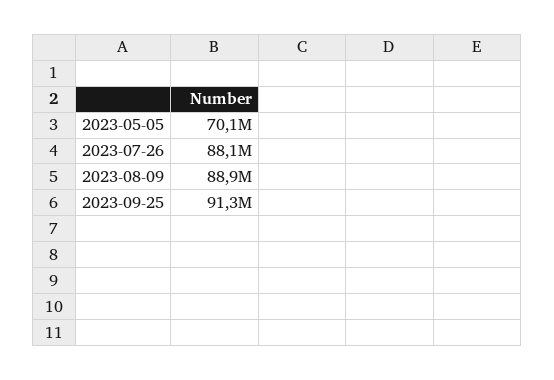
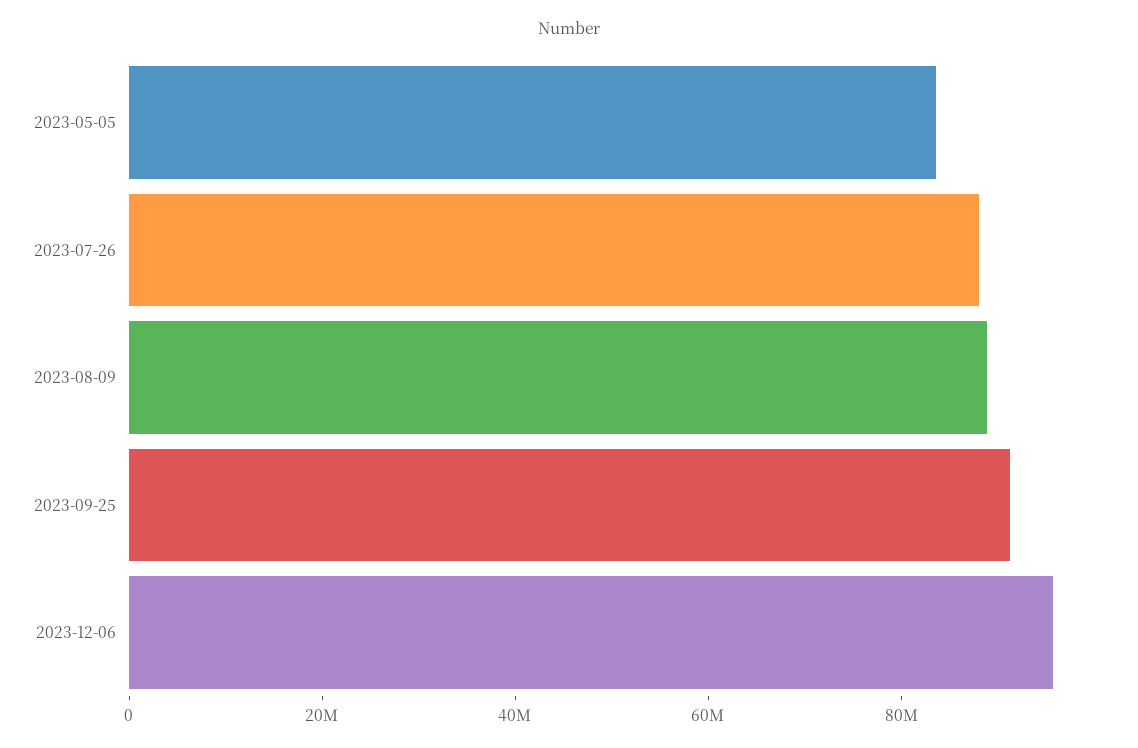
2023-05-05: 70100000 -> 85000000
2023-12-06: none -> 95000000

